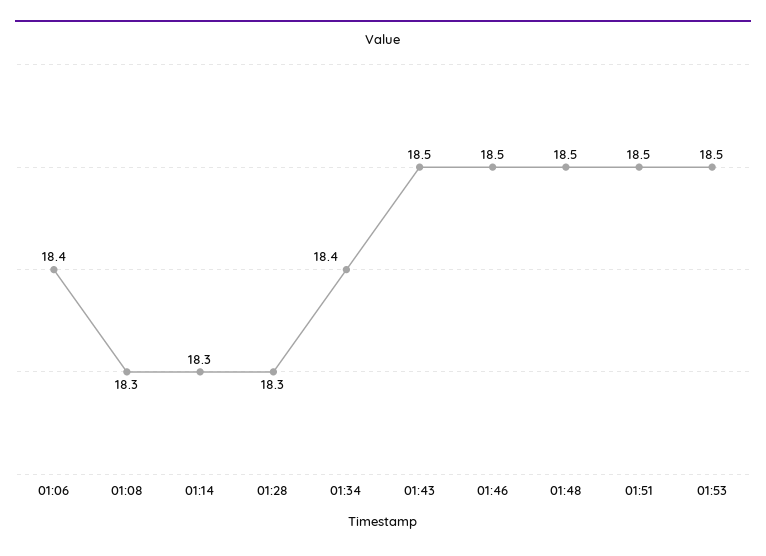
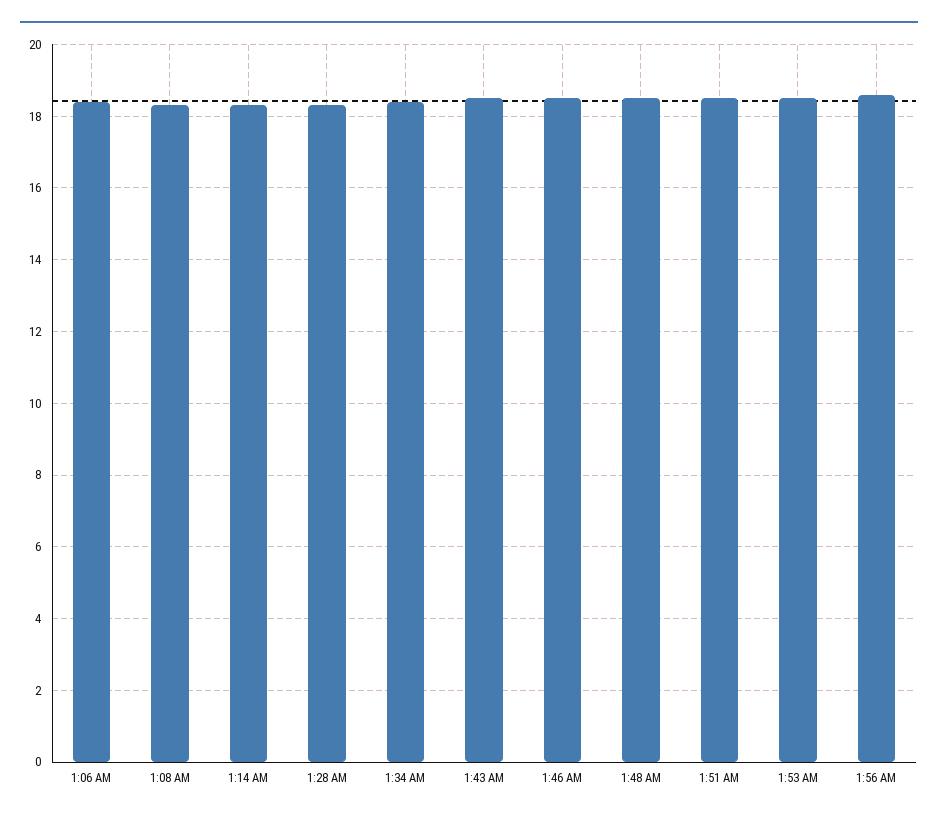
1:56 AM: none -> 18.5

